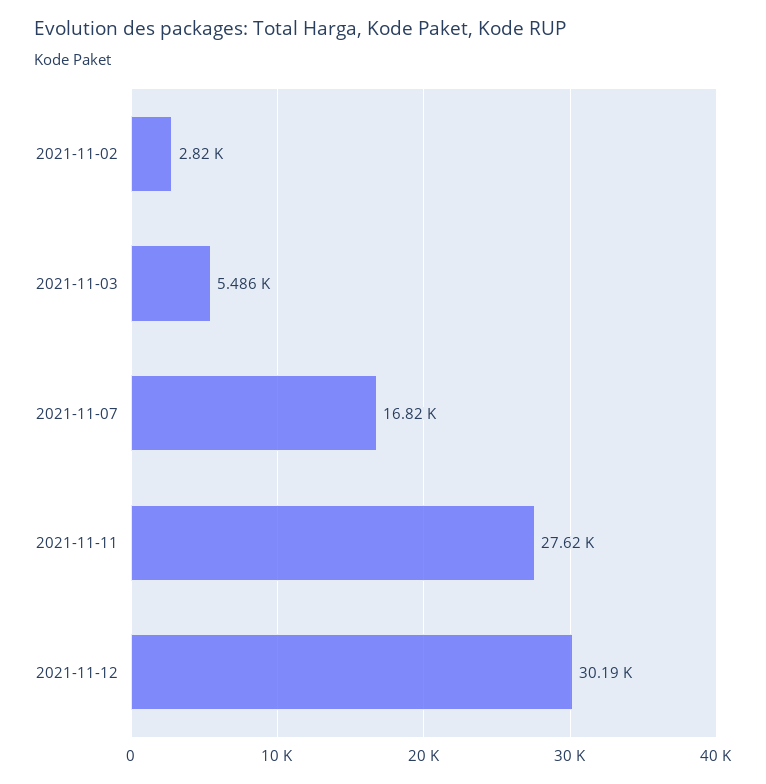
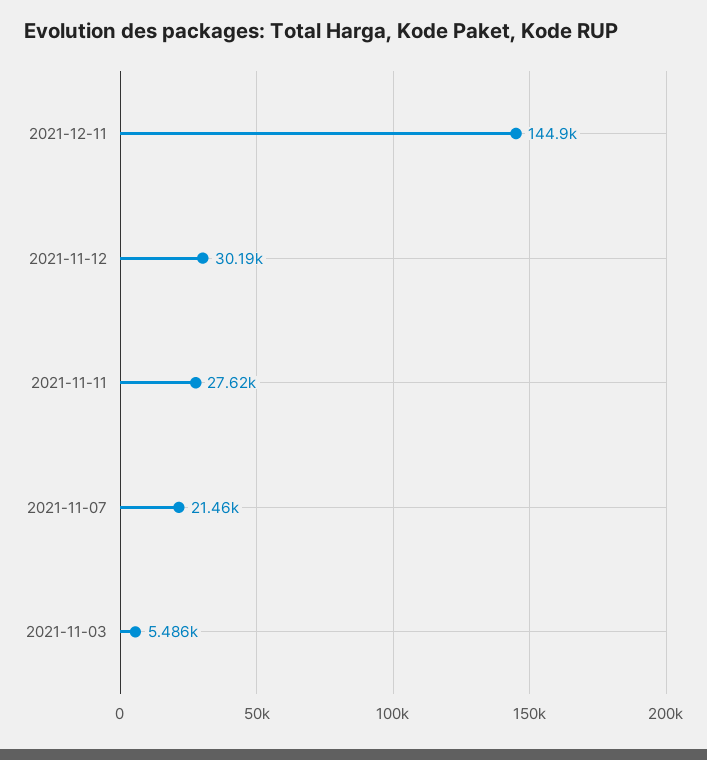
2021-11-02: 2820 -> none
2021-11-07: 16820 -> 21460
2021-12-11: none -> 144900

